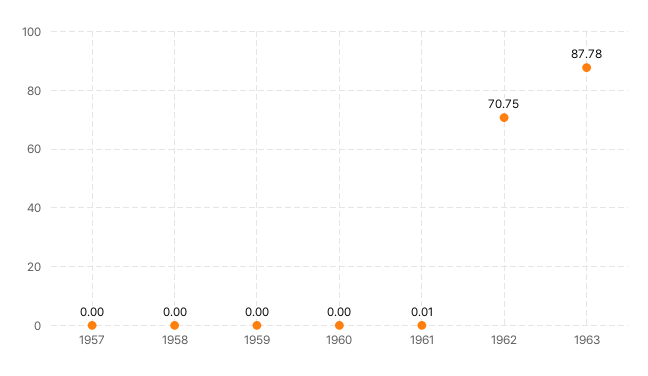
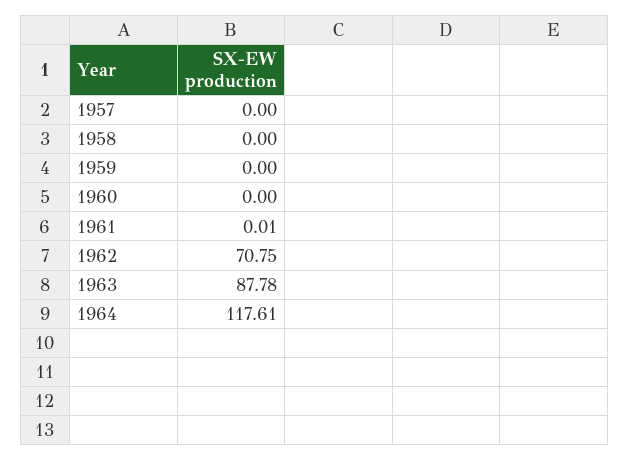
1964: none -> 117.61

